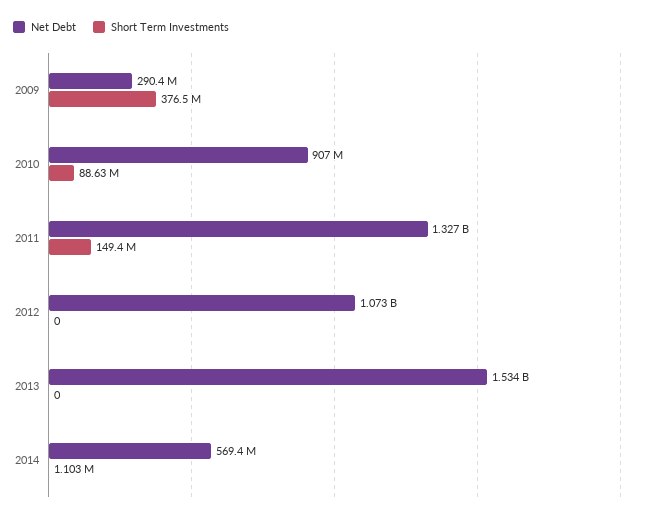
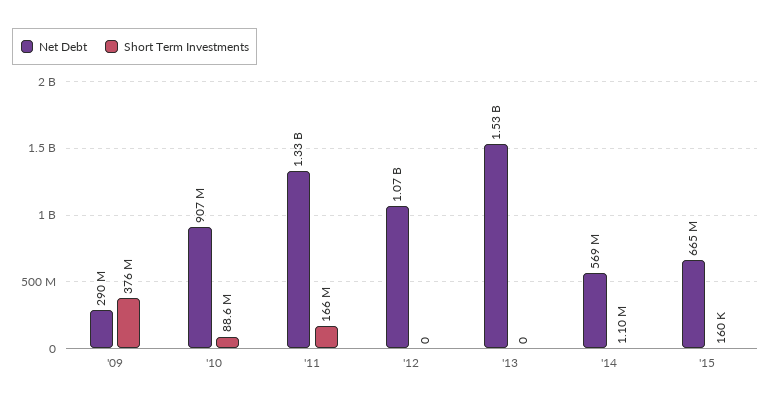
Short Term Investments, 2011: 149400000 -> 166000000
Net Debt, '15: none -> 665000000
Short Term Investments, '15: none -> 160000

